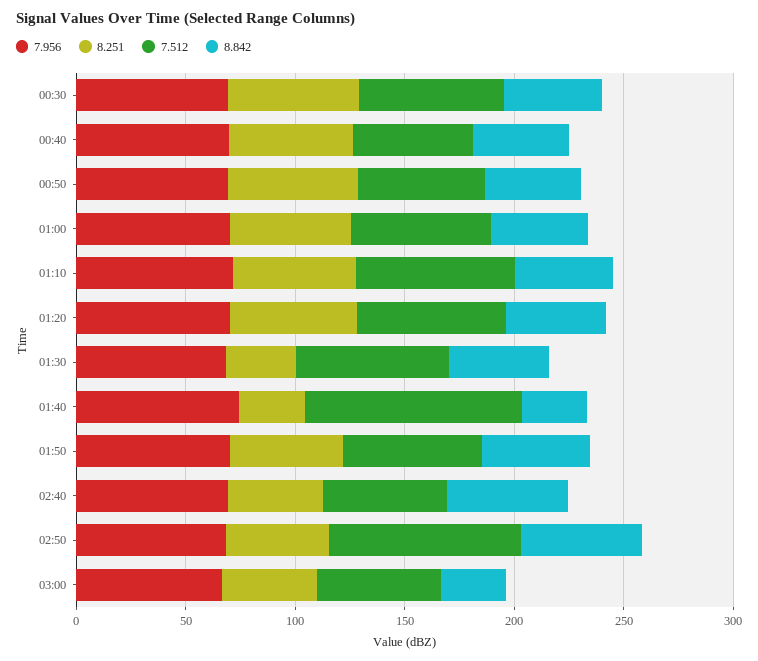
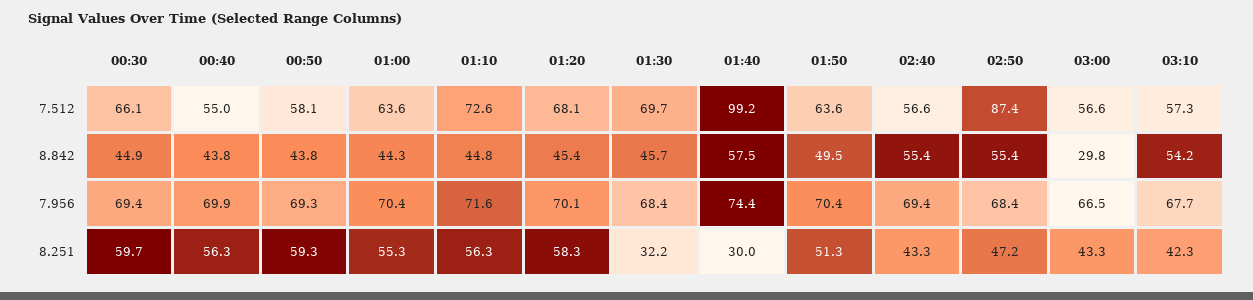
8.842, 01:40: 30 -> 57.5
7.512, 03:10: none -> 57.3
8.842, 03:10: none -> 54.2
7.956, 03:10: none -> 67.7
8.251, 03:10: none -> 42.3

